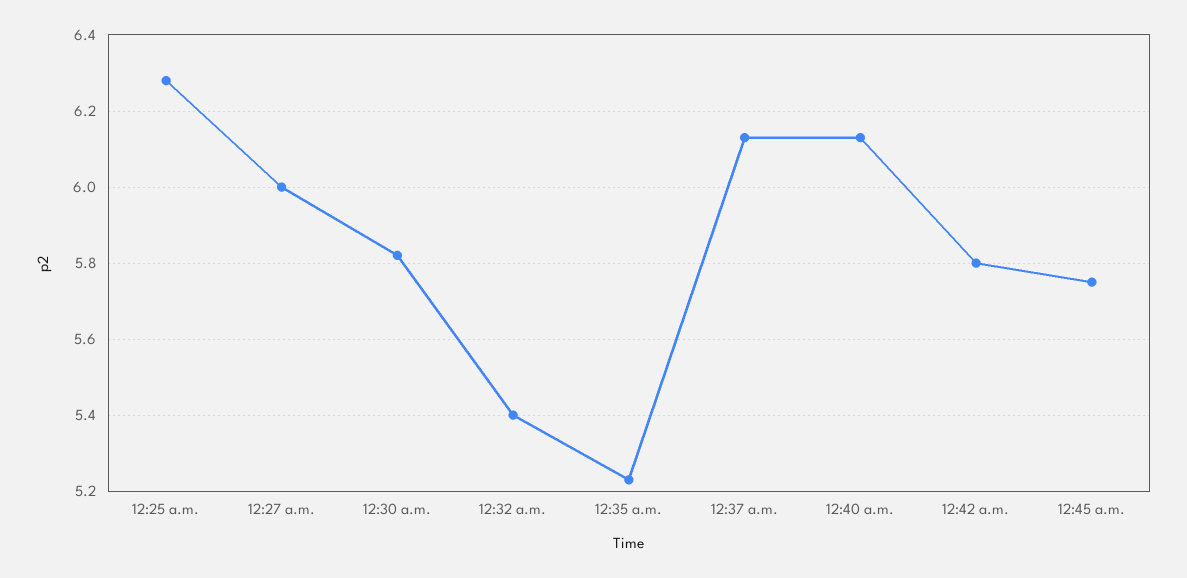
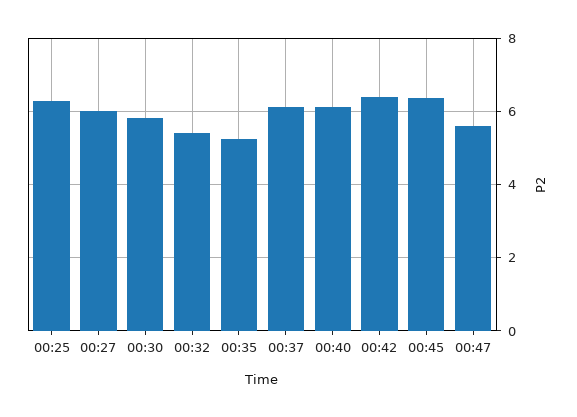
12:42 a.m.: 5.8 -> 6.4
12:45 a.m.: 5.75 -> 6.4
00:47: none -> 5.6

